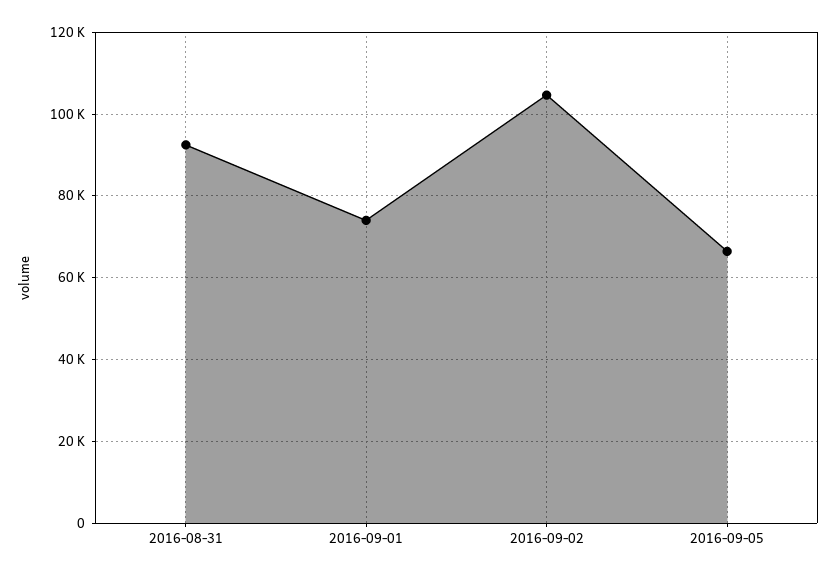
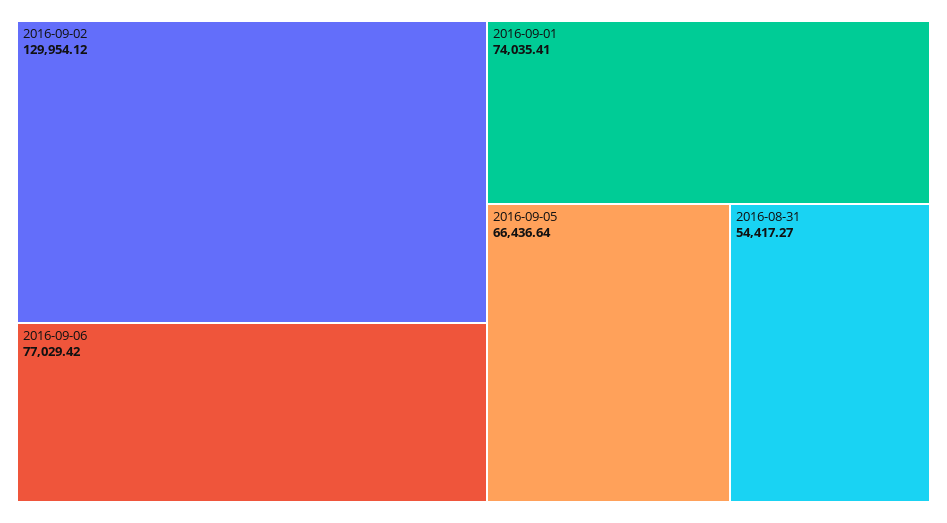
2016-08-31: 92000 -> 54417.27
2016-09-02: 104000 -> 129954.12
2016-09-06: none -> 77029.42

